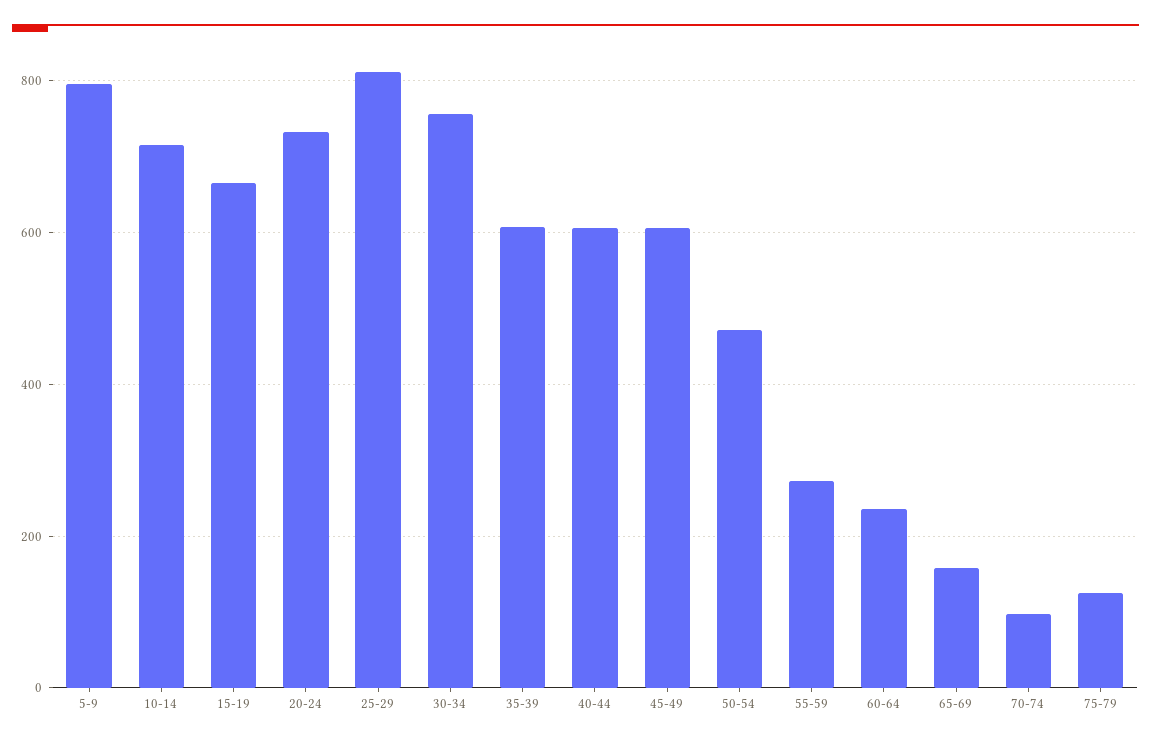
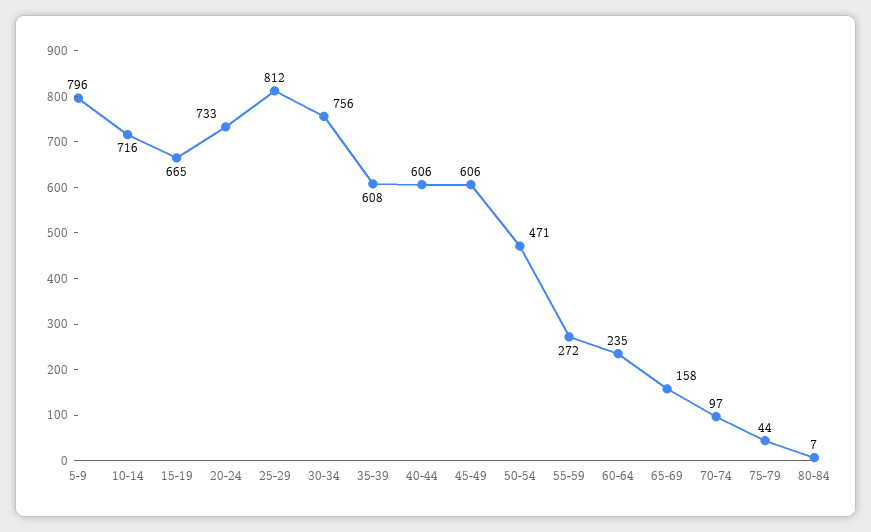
75-79: 120 -> 44
80-84: none -> 7

